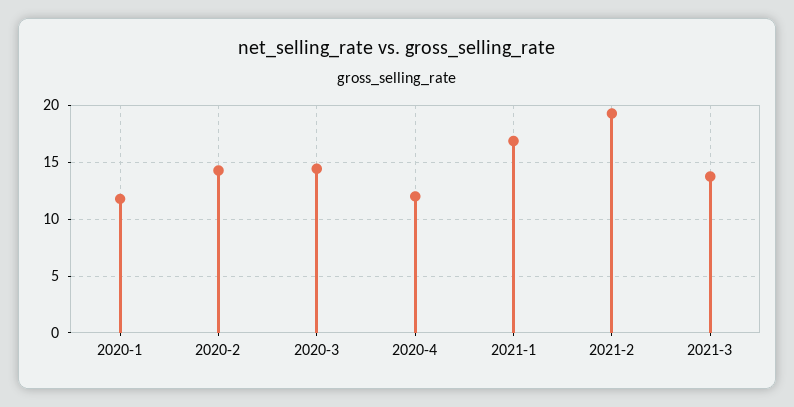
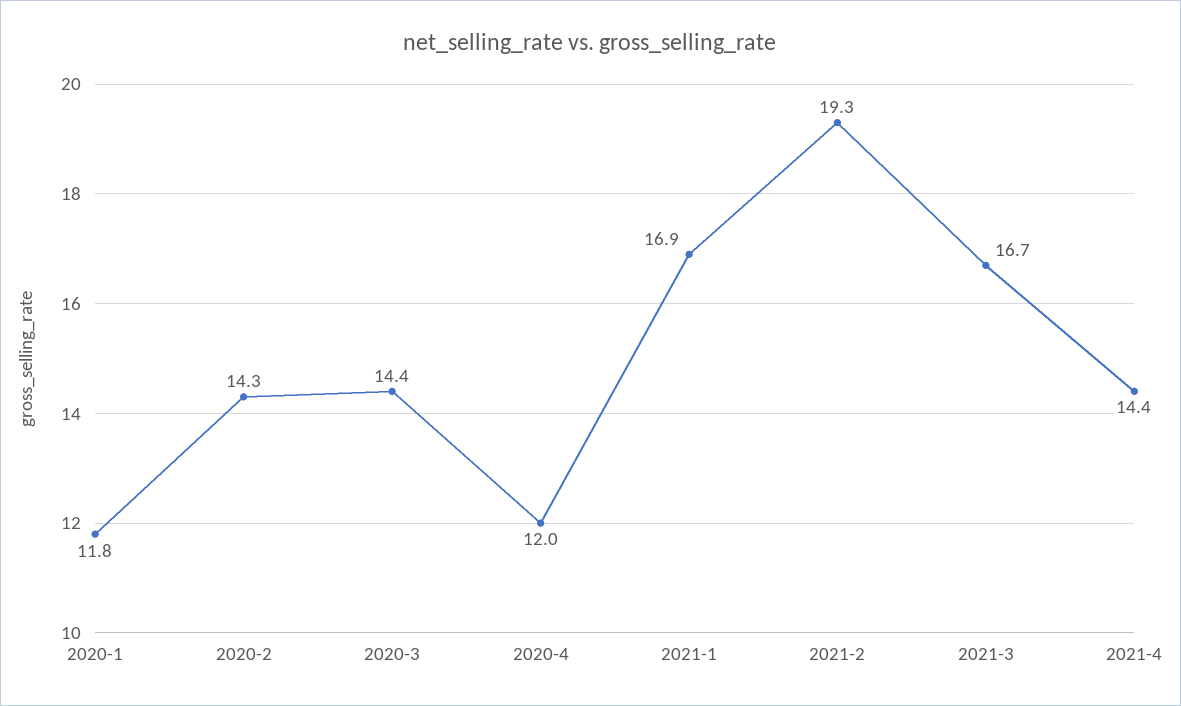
2021-3: 14 -> 16.7
2021-4: none -> 14.4

